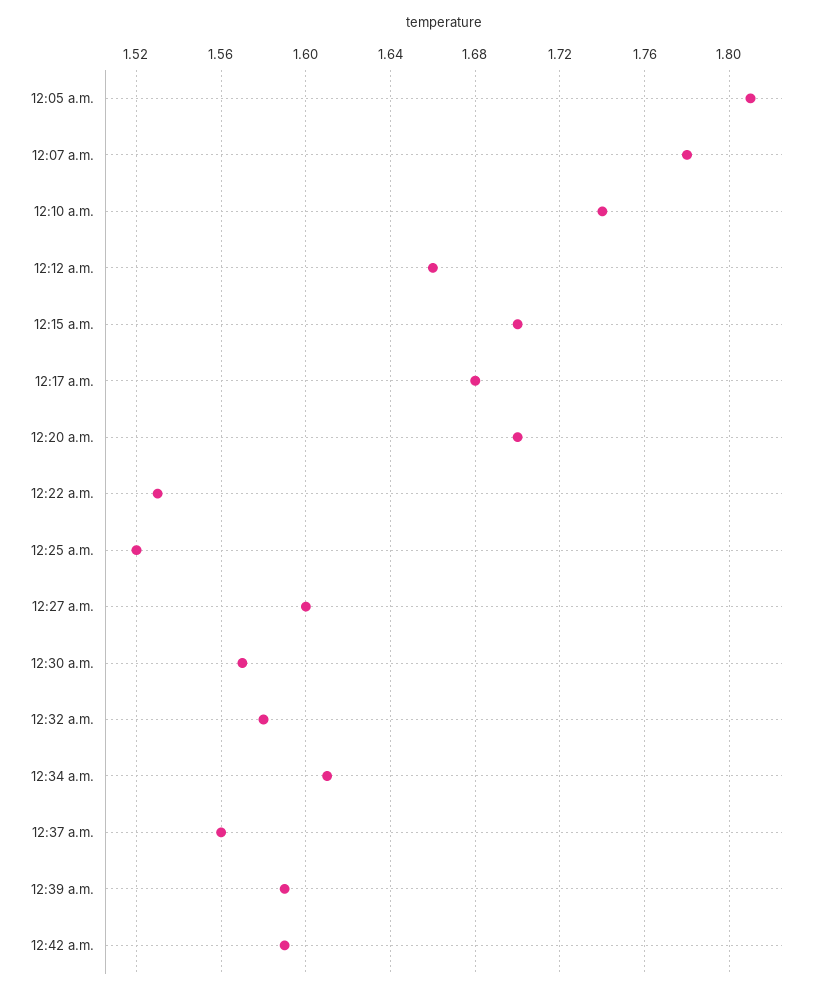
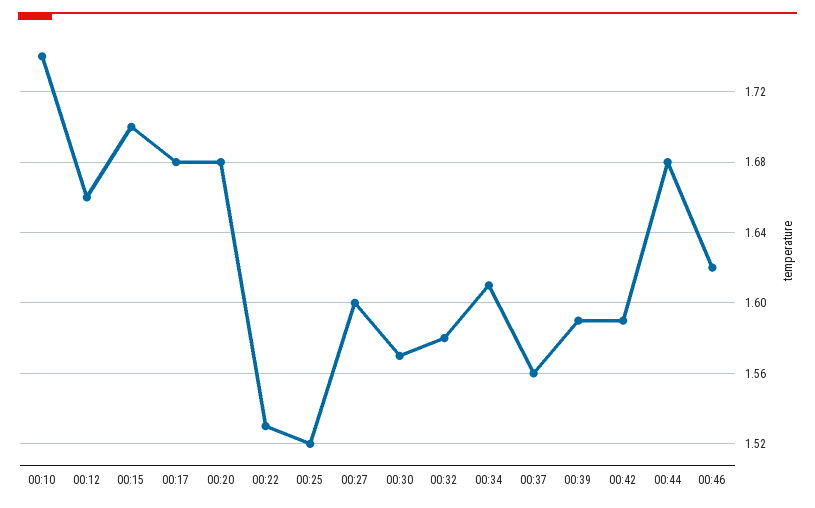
12:05 a.m.: 1.81 -> none
12:07 a.m.: 1.78 -> none
12:20 a.m.: 1.7 -> 1.68
00:44: none -> 1.68
00:46: none -> 1.62

